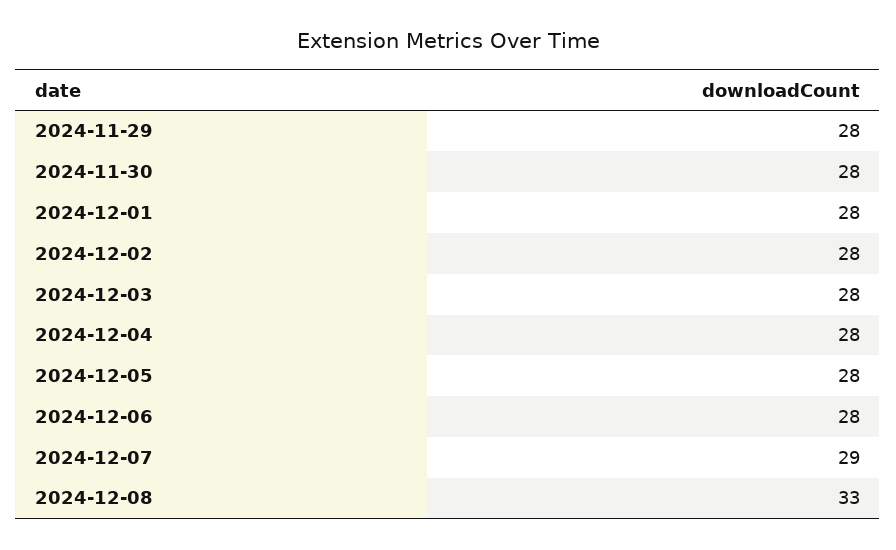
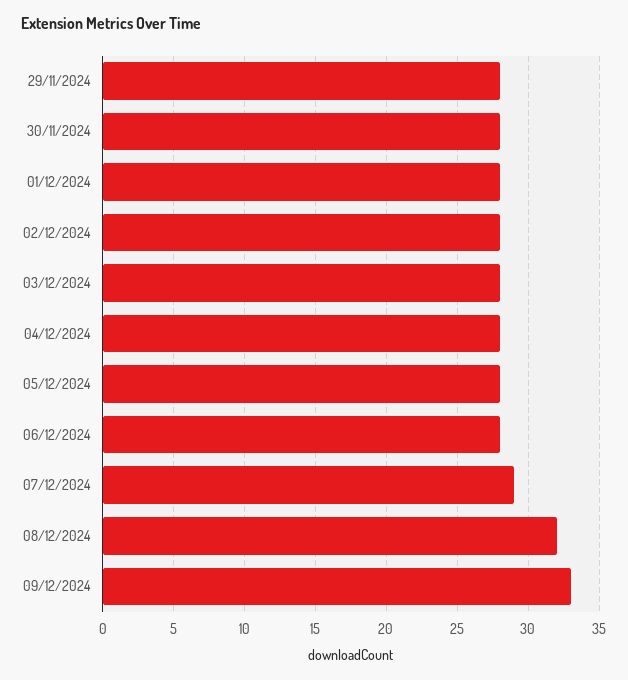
2024-12-08: 33 -> 32
09/12/2024: none -> 33

